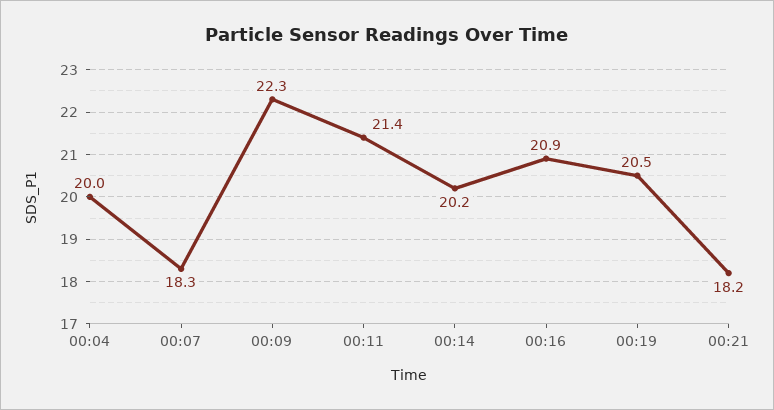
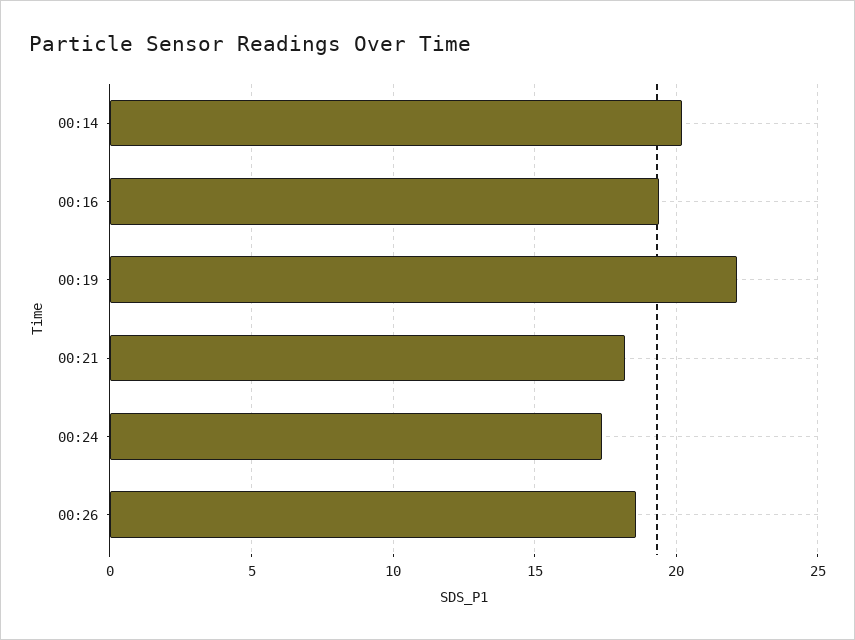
00:04: 20 -> none
00:07: 18.3 -> none
00:09: 22.3 -> none
00:11: 21.4 -> none
00:16: 20.9 -> 19.5
00:19: 20.5 -> 22
00:24: none -> 17.5
00:26: none -> 18.5

